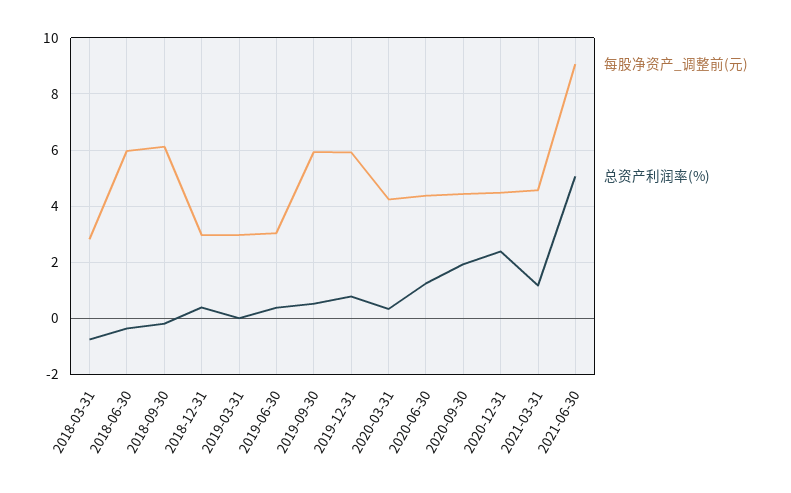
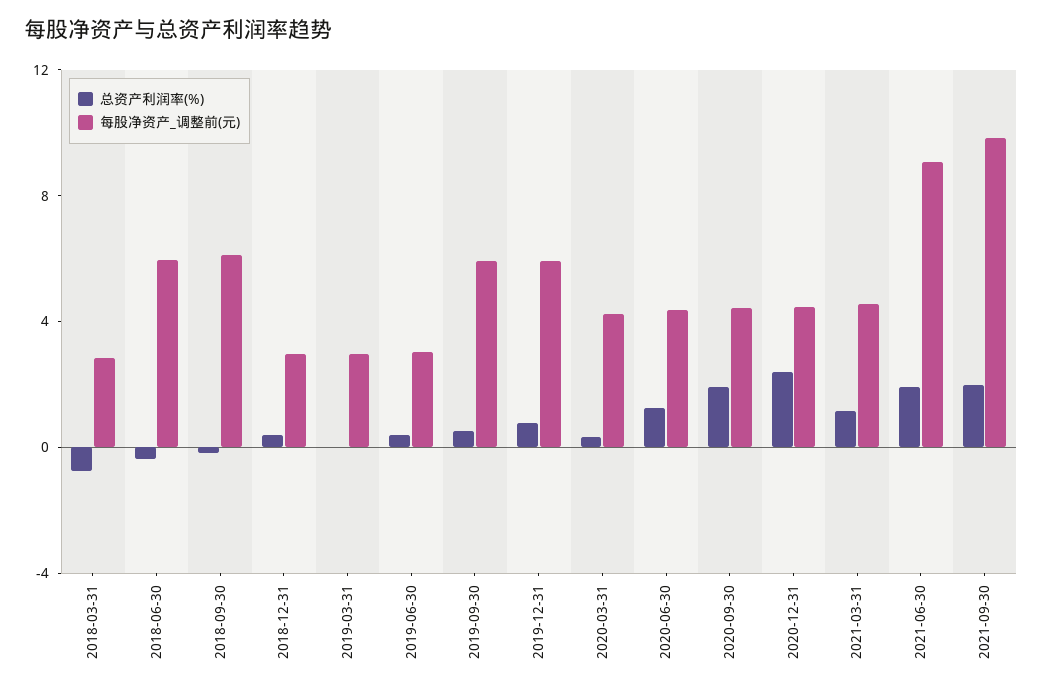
总资产利润率(%), 2021-06-30: 5 -> 2
总资产利润率(%), 2021-09-30: none -> 2
每股净资产_调整前(元), 2021-09-30: none -> 10

